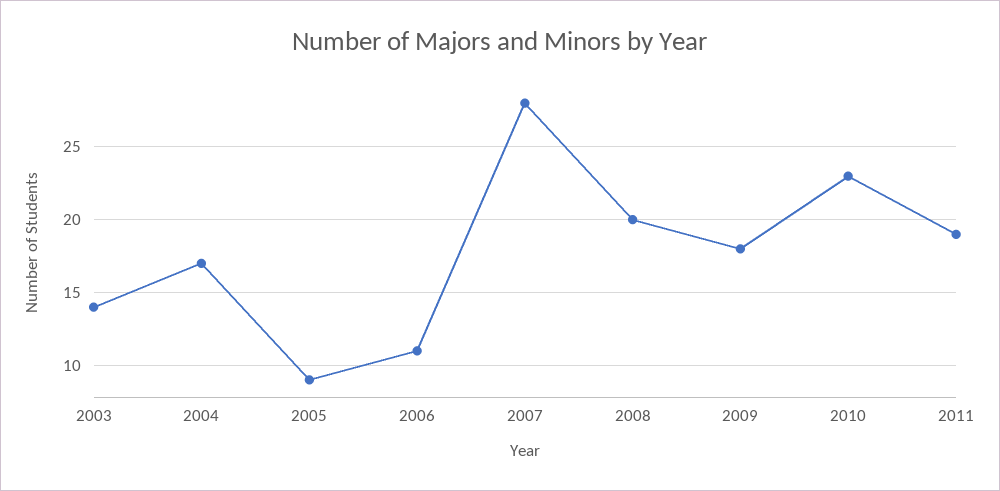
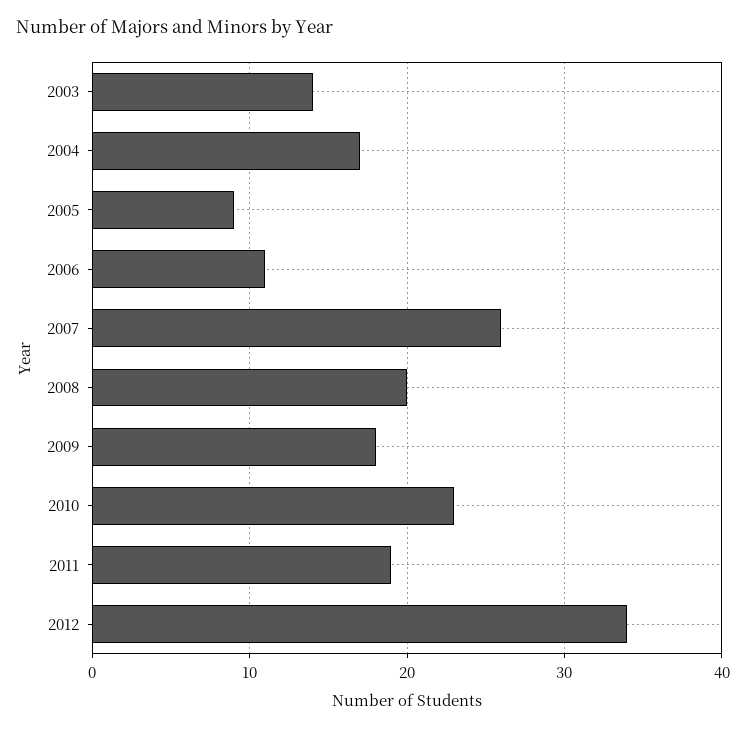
2007: 28 -> 26
2012: none -> 34

